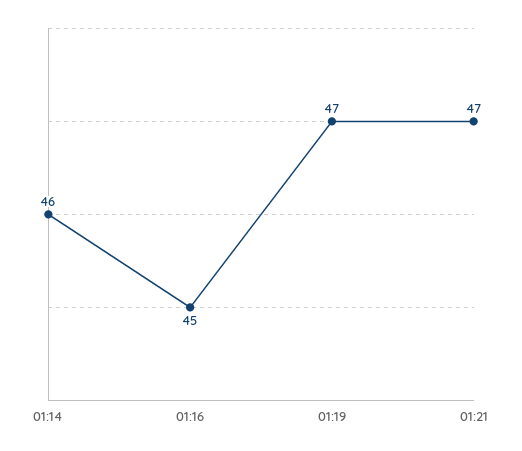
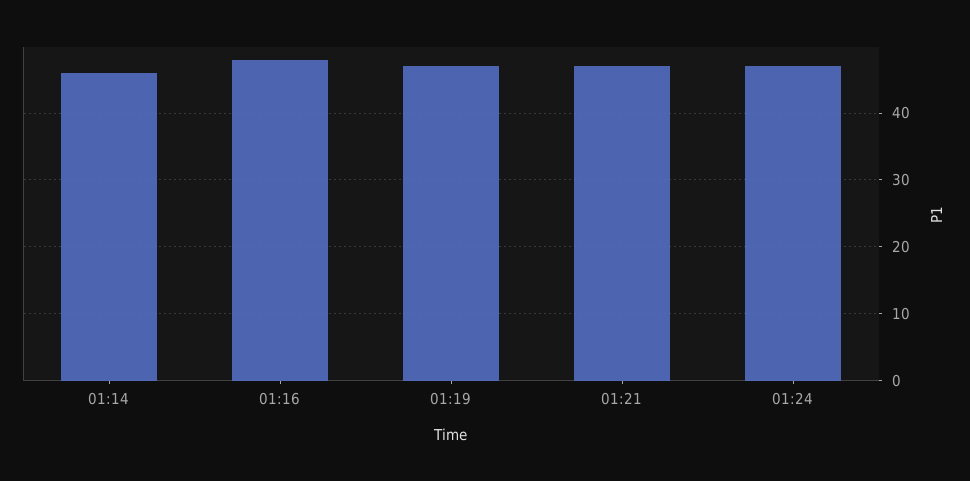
01:16: 45 -> 48
01:24: none -> 47

